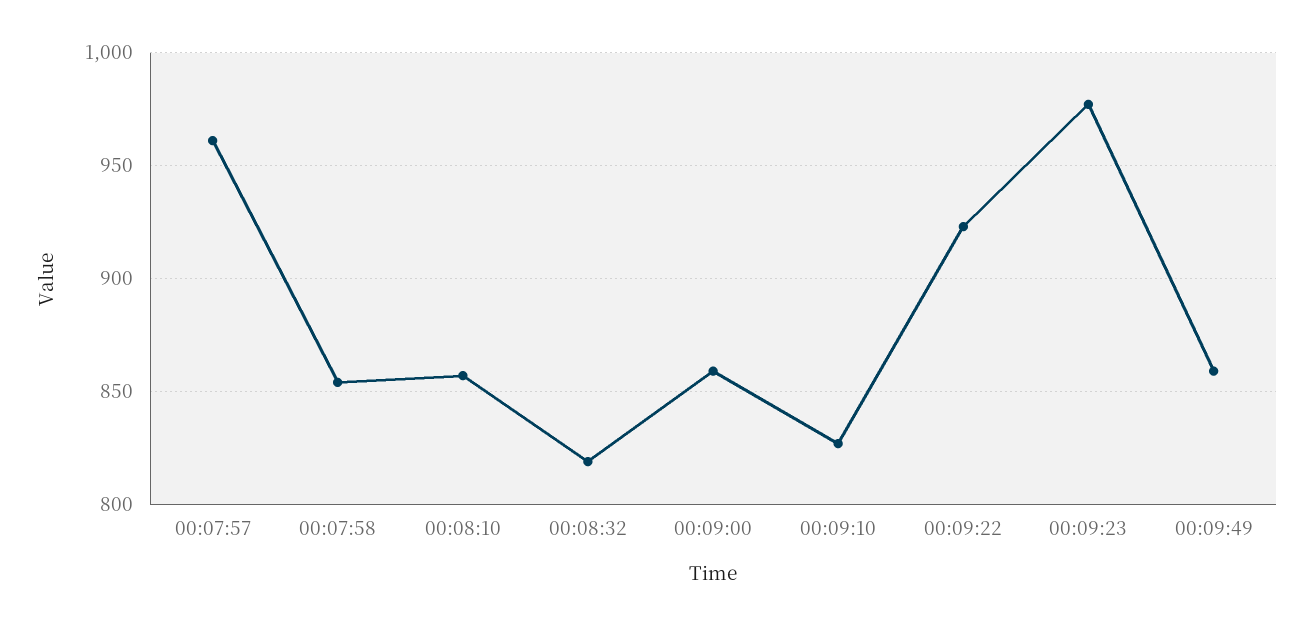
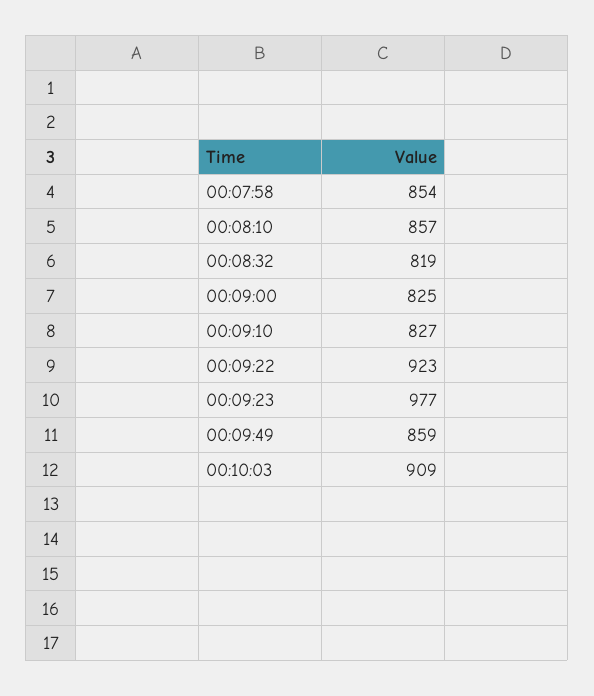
00:07:57: 960 -> none
00:09:00: 860 -> 825
00:10:03: none -> 909

